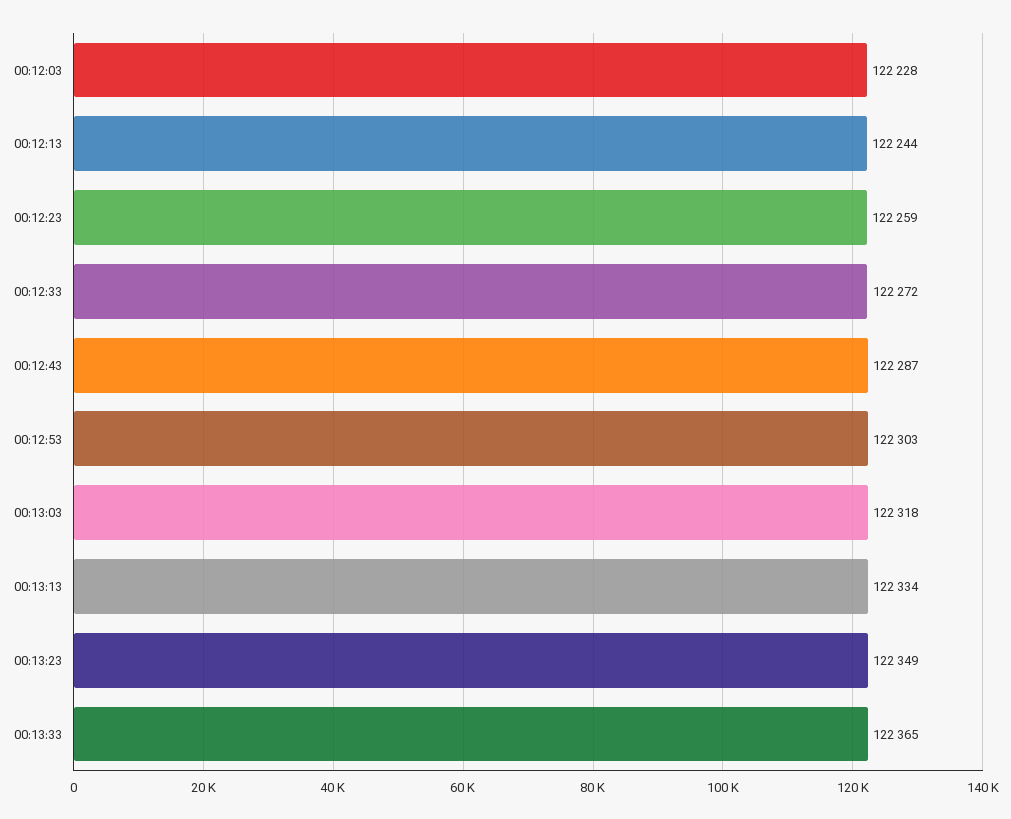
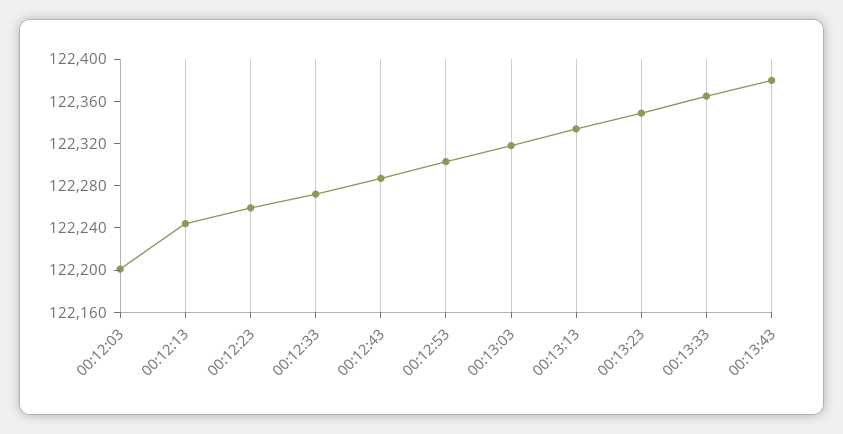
00:12:03: 122228 -> 122200
00:13:43: none -> 122380

